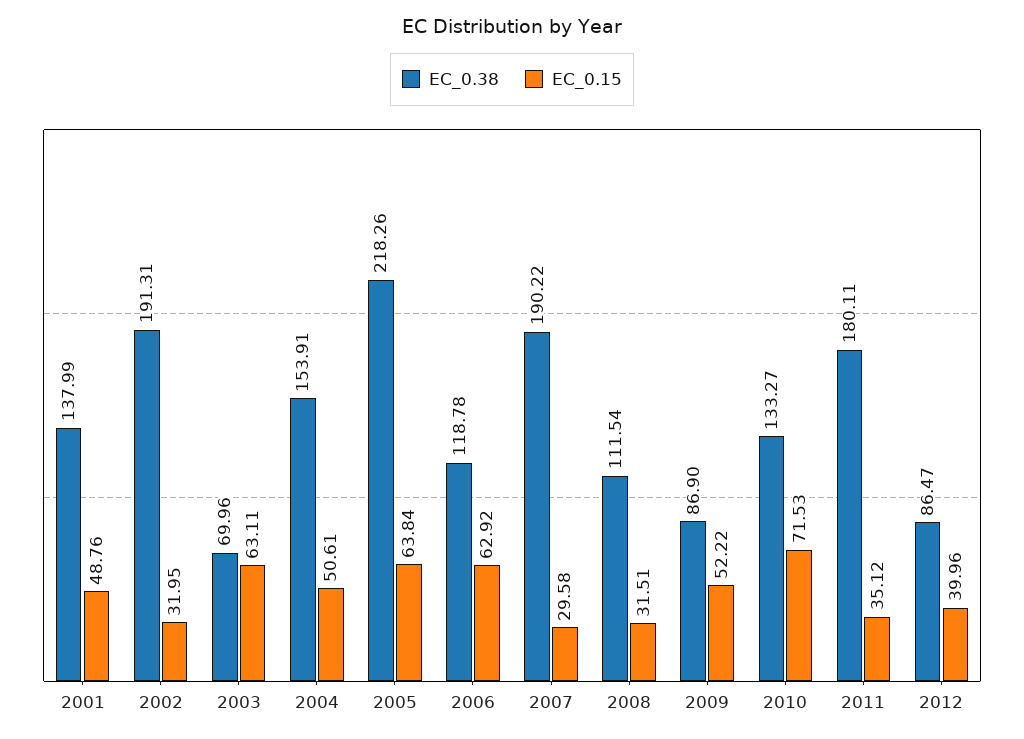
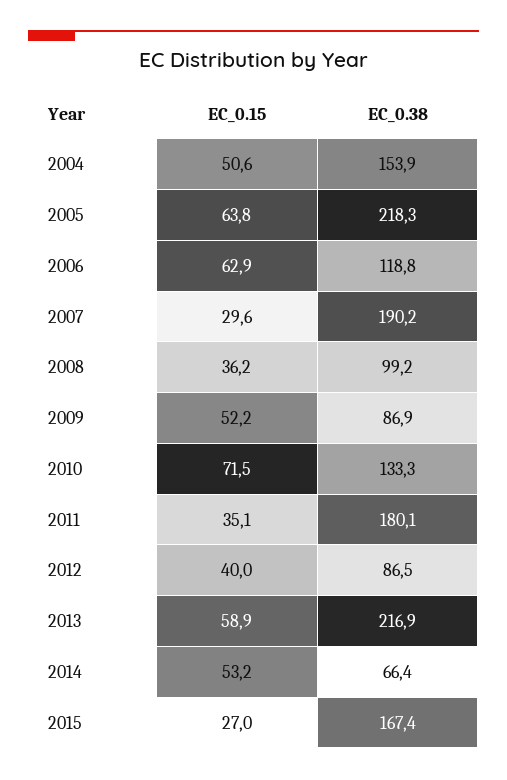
EC_0.38, 2001: 137.99 -> none
EC_0.15, 2001: 48.76 -> none
EC_0.38, 2002: 191.31 -> none
EC_0.15, 2002: 31.95 -> none
EC_0.38, 2003: 69.96 -> none
EC_0.15, 2003: 63.11 -> none
EC_0.38, 2008: 111.54 -> 99.2
EC_0.15, 2008: 31.51 -> 36.2
EC_0.15, 2013: none -> 58.9
EC_0.38, 2013: none -> 216.9
EC_0.15, 2014: none -> 53.2
EC_0.38, 2014: none -> 66.4
EC_0.15, 2015: none -> 27
EC_0.38, 2015: none -> 167.4

